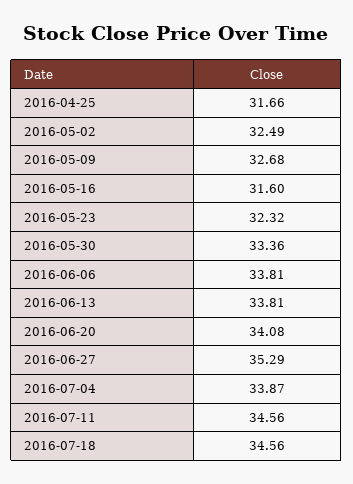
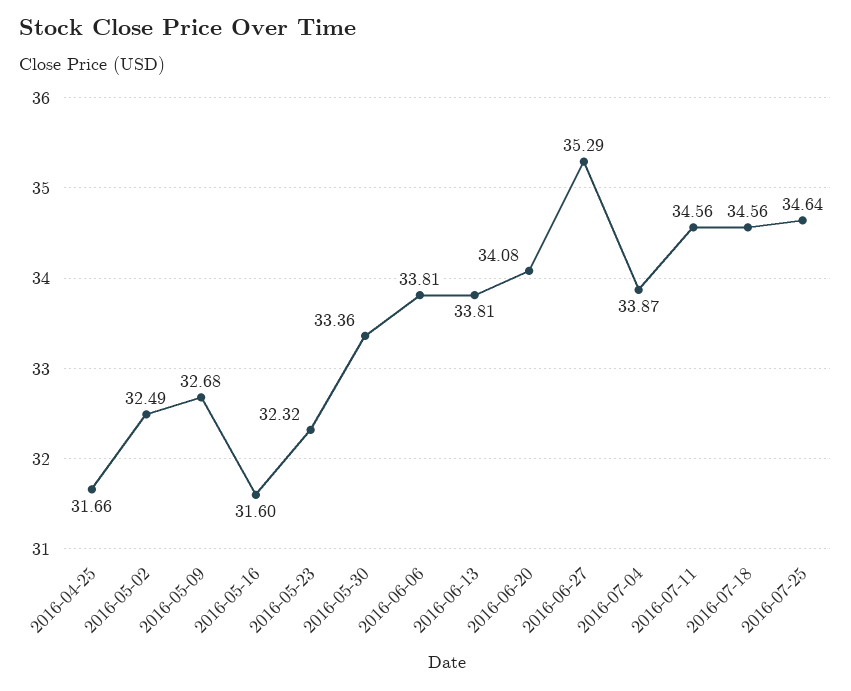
2016-07-25: none -> 34.64

